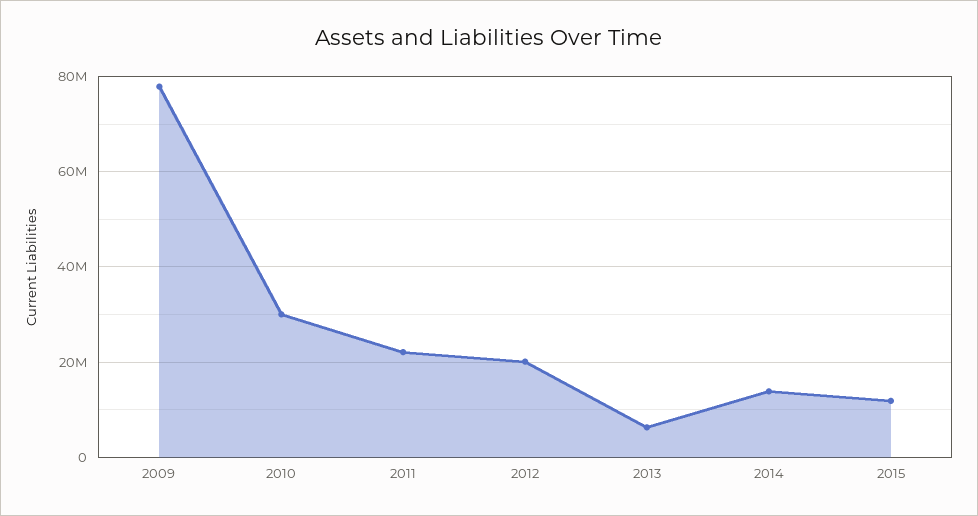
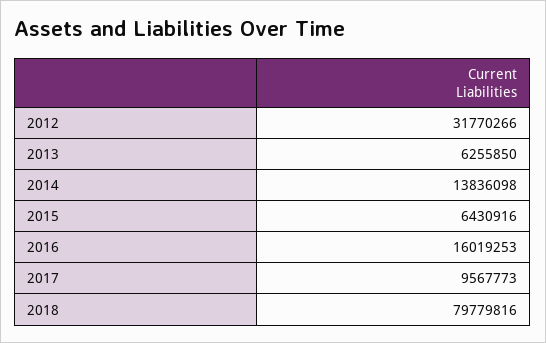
2009: 78000000 -> none
2010: 30000000 -> none
2011: 22000000 -> none
2012: 20000000 -> 31770266
2015: 12000000 -> 6430916
2016: none -> 16019253
2017: none -> 9567773
2018: none -> 79779816

